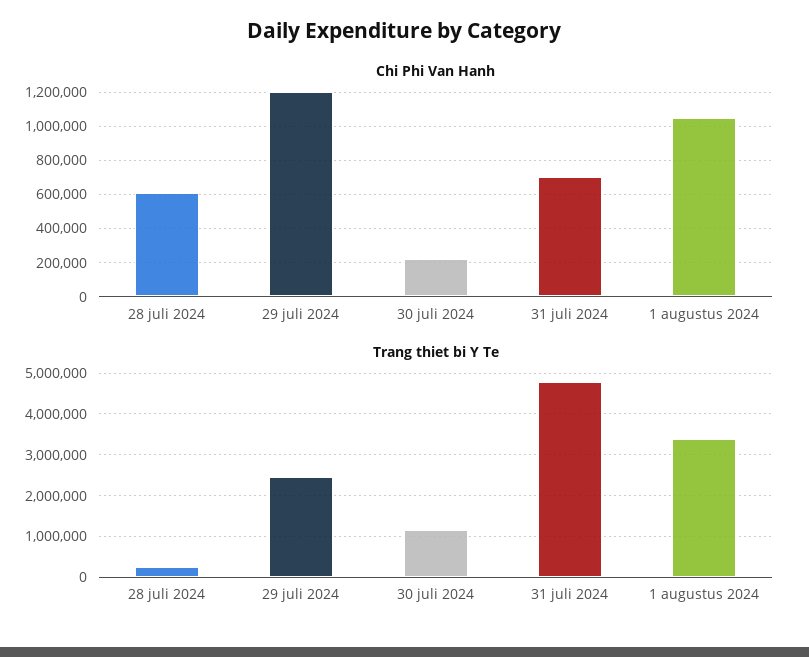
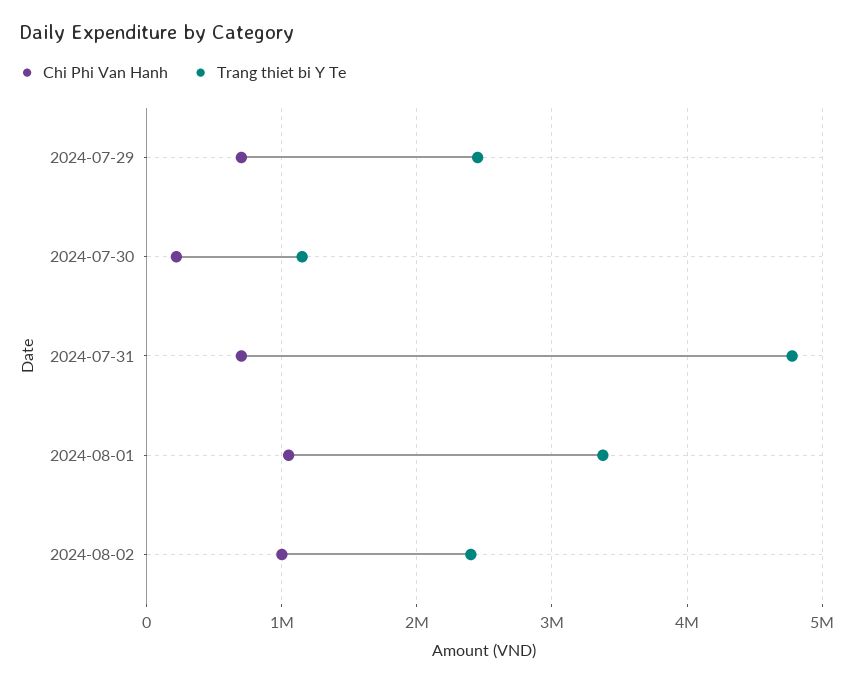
Chi Phi Van Hanh, 28 juli 2024: 600000 -> none
Chi Phi Van Hanh, 29 juli 2024: 1200000 -> 700000
Trang thiet bi Y Te, 28 juli 2024: 200000 -> none
Chi Phi Van Hanh, 2024-08-02: none -> 1000000
Trang thiet bi Y Te, 2024-08-02: none -> 2400000

